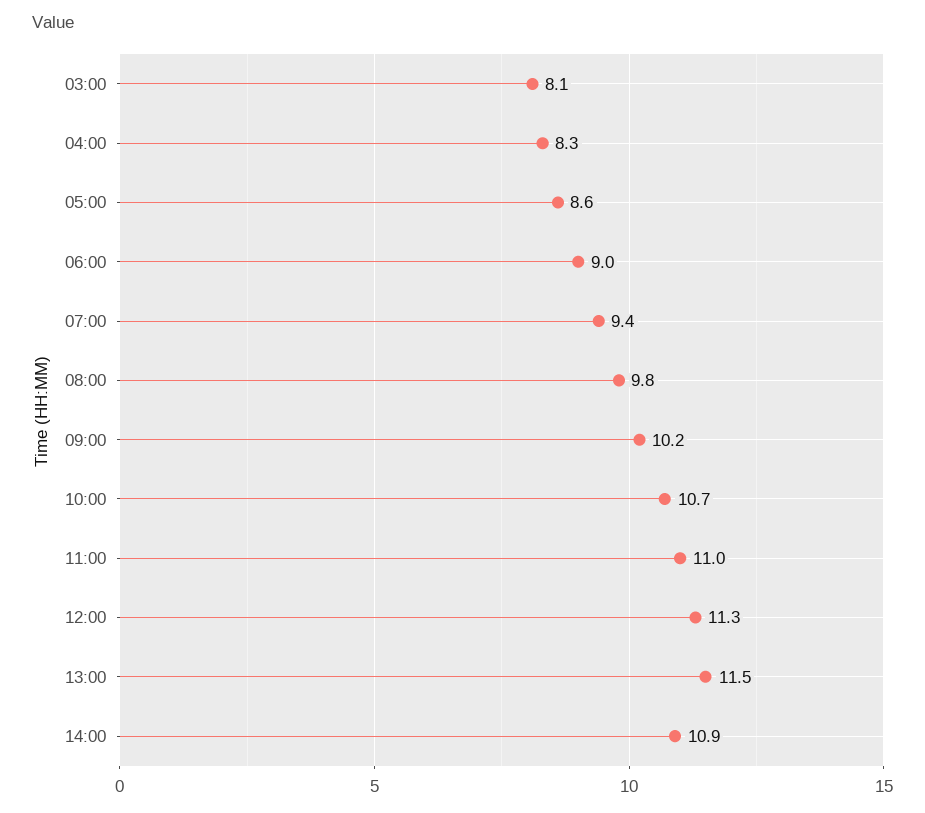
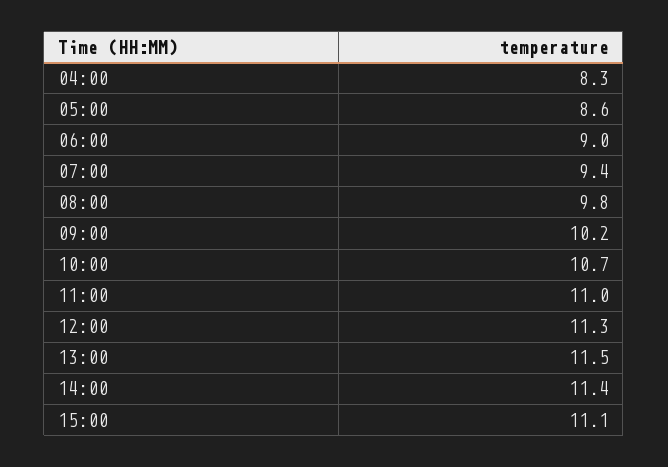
03:00: 8.1 -> none
14:00: 10.9 -> 11.4
15:00: none -> 11.1

